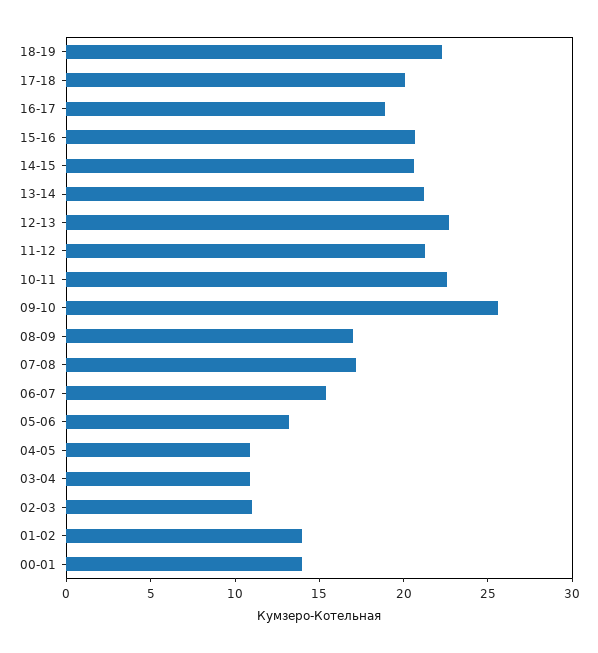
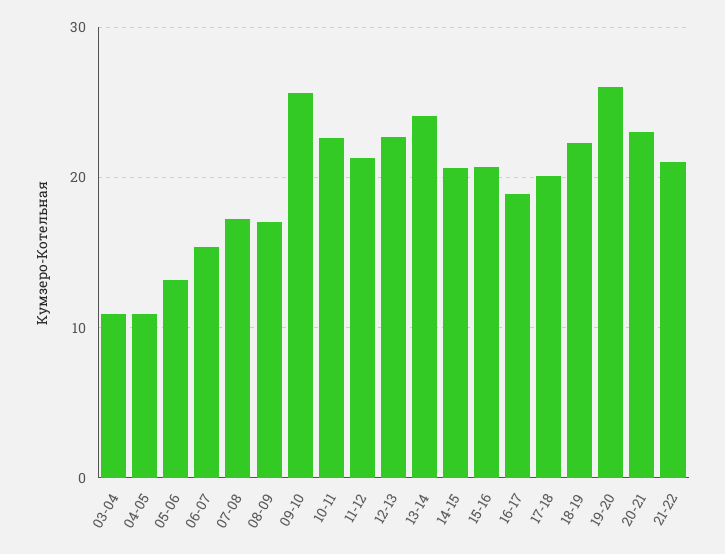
13-14: 21 -> 24
02-03: 11 -> none
01-02: 14 -> none
00-01: 14 -> none
19-20: none -> 26
20-21: none -> 23
21-22: none -> 21

